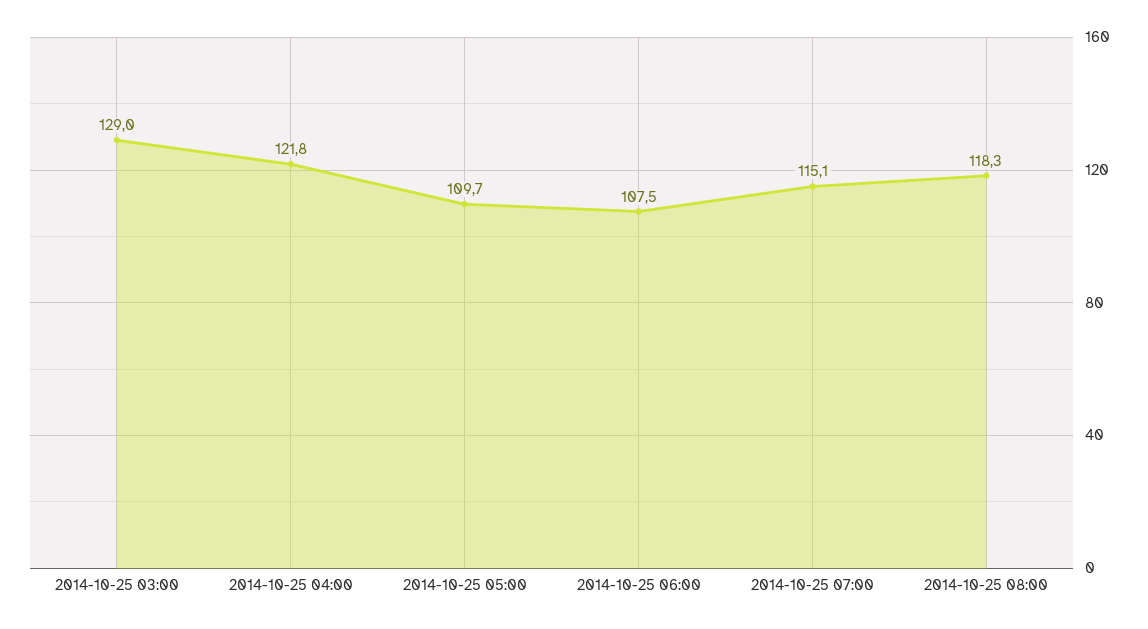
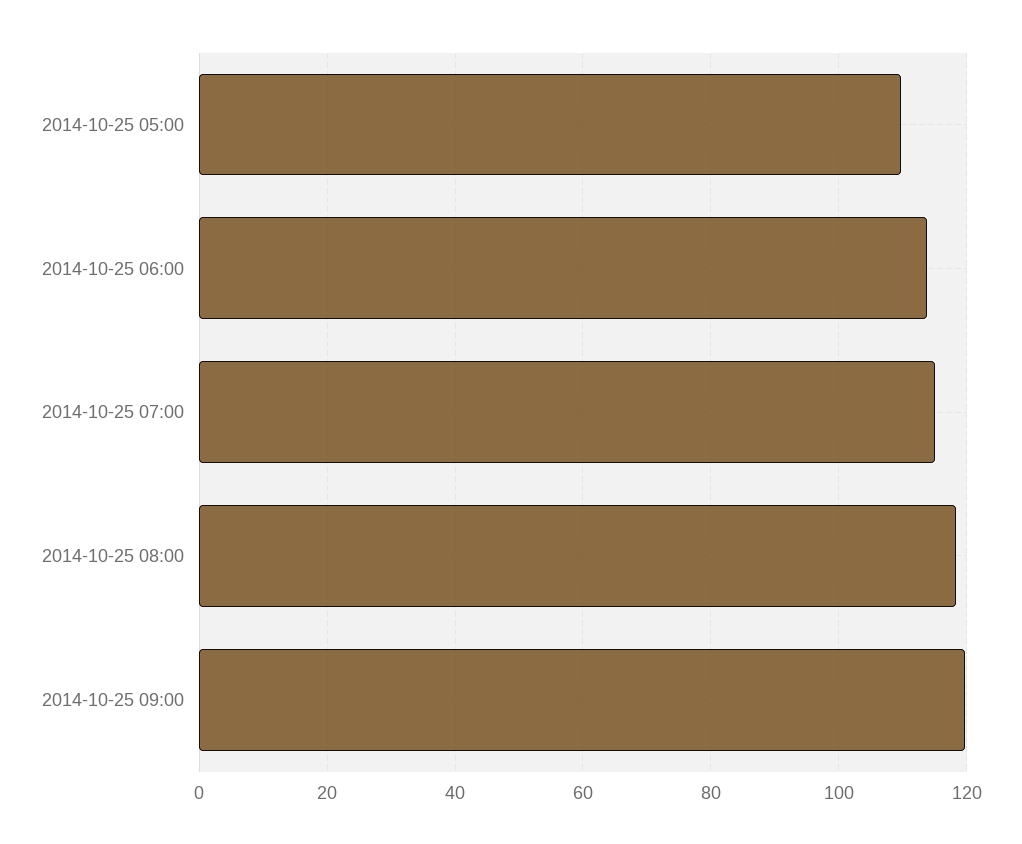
2014-10-25 03:00: 129 -> none
2014-10-25 04:00: 121.8 -> none
2014-10-25 06:00: 107.5 -> 114
2014-10-25 09:00: none -> 120

